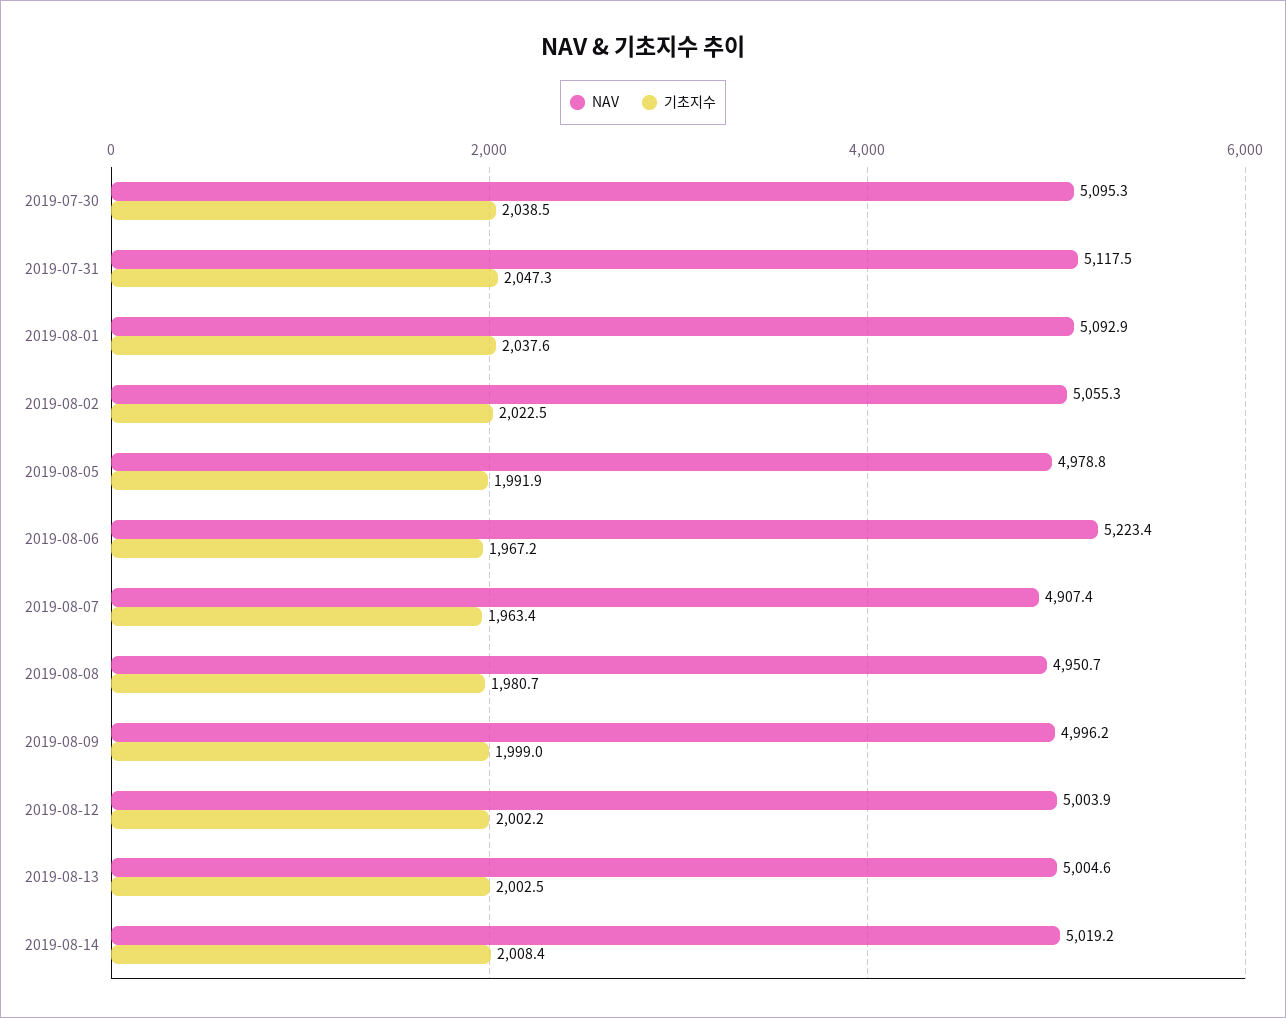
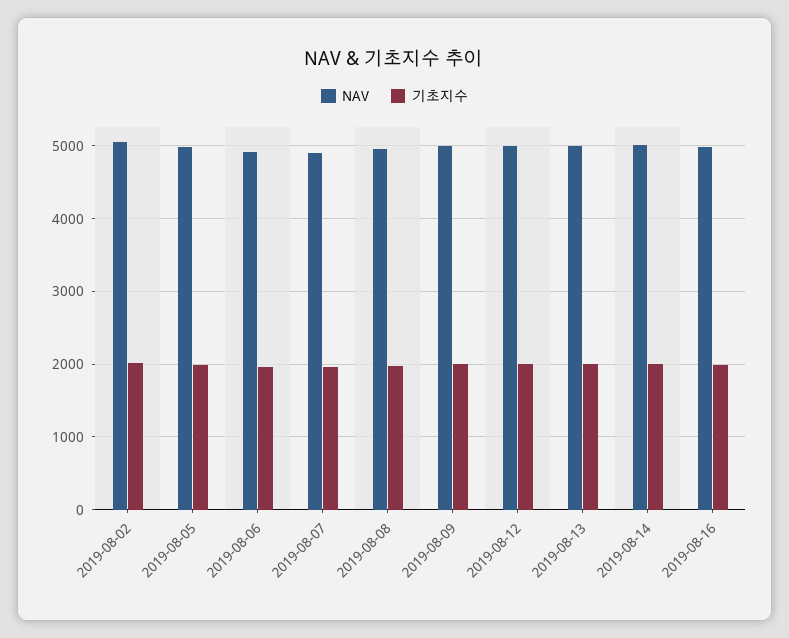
NAV, 2019-07-30: 5095.3 -> none
기초지수, 2019-07-30: 2038.5 -> none
NAV, 2019-07-31: 5117.5 -> none
기초지수, 2019-07-31: 2047.3 -> none
NAV, 2019-08-01: 5092.9 -> none
기초지수, 2019-08-01: 2037.6 -> none
NAV, 2019-08-06: 5223.4 -> 4900
NAV, 2019-08-16: none -> 5000
기초지수, 2019-08-16: none -> 2000

